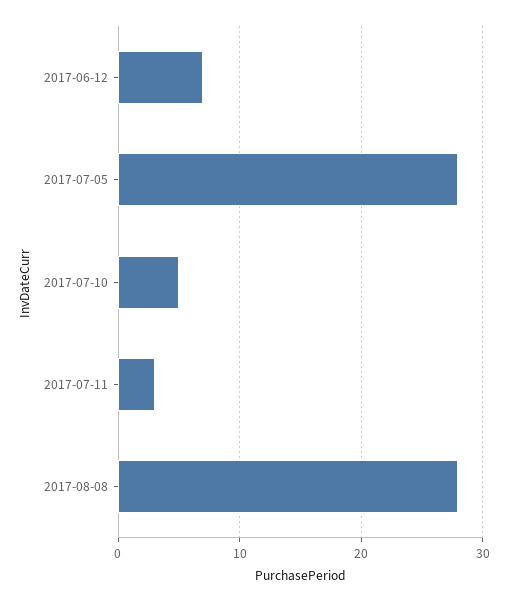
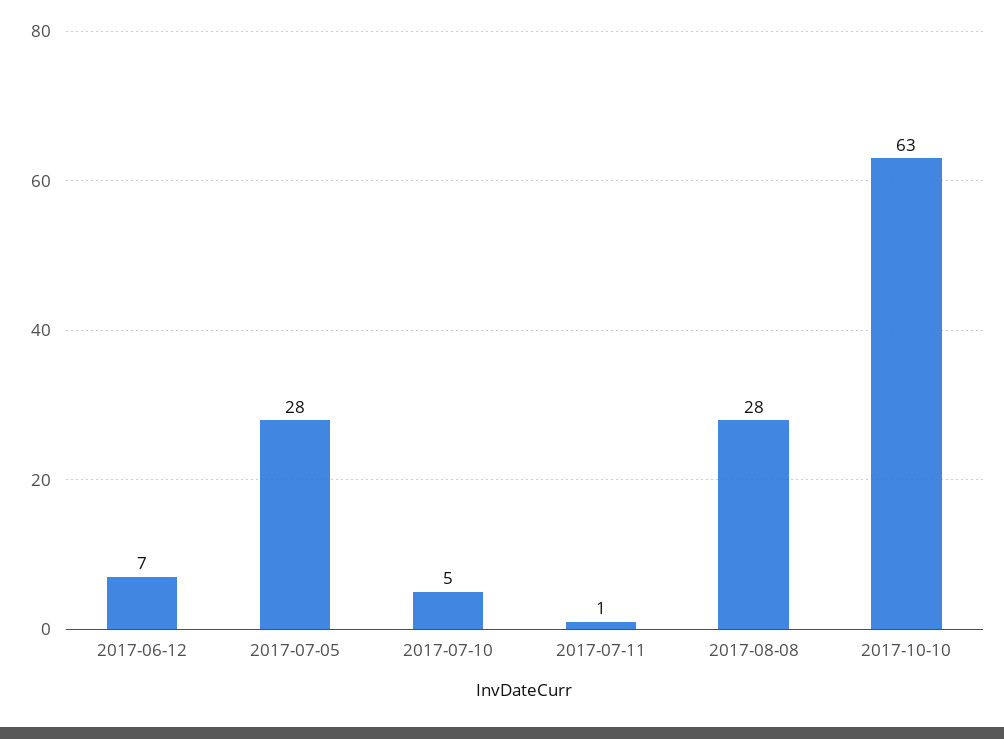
2017-07-11: 3 -> 1
2017-10-10: none -> 63

